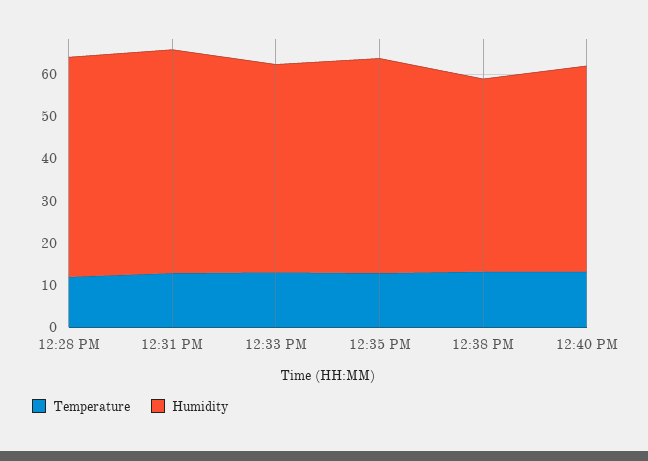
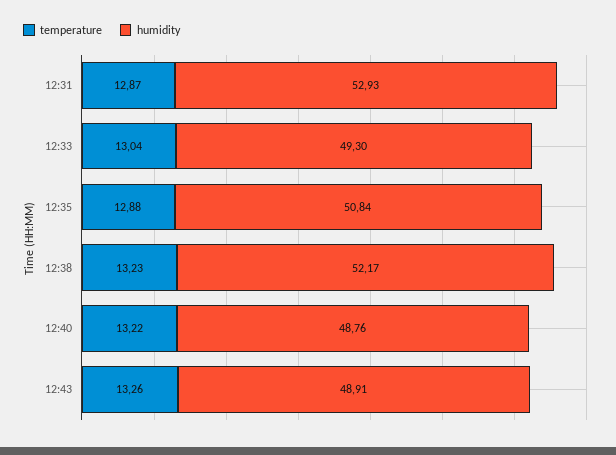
Temperature, 12:28 PM: 12 -> none
Humidity, 12:28 PM: 52 -> none
Humidity, 12:38 PM: 46 -> 52.17
Temperature, 12:43: none -> 13.26
Humidity, 12:43: none -> 48.91

